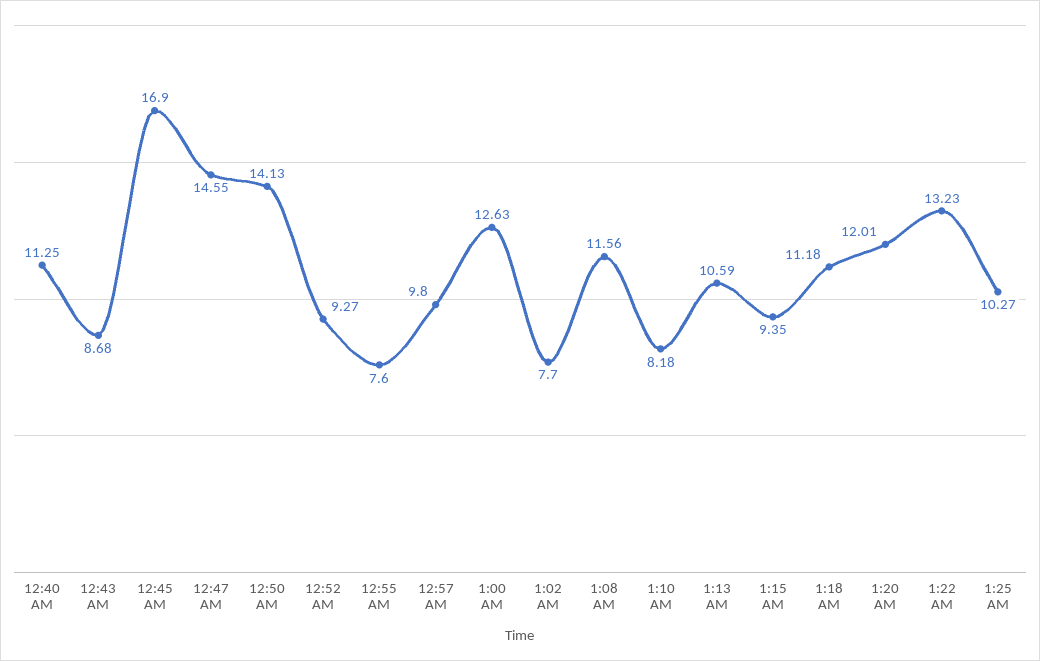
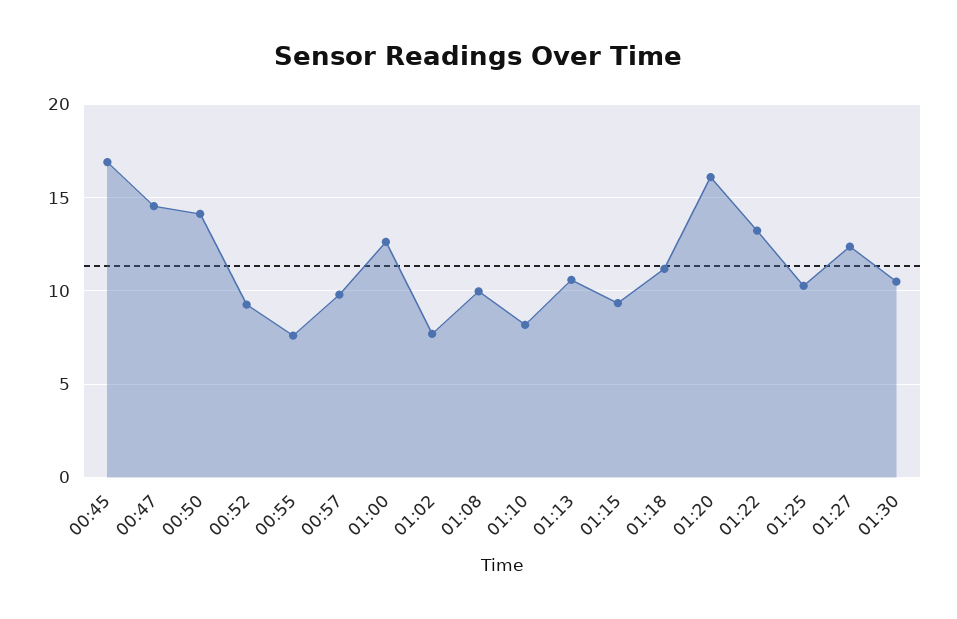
12:40 AM: 11.25 -> none
12:43 AM: 8.68 -> none
1:08 AM: 11.56 -> 10
1:20 AM: 12.01 -> 16
01:27: none -> 12.5
01:30: none -> 10.5

